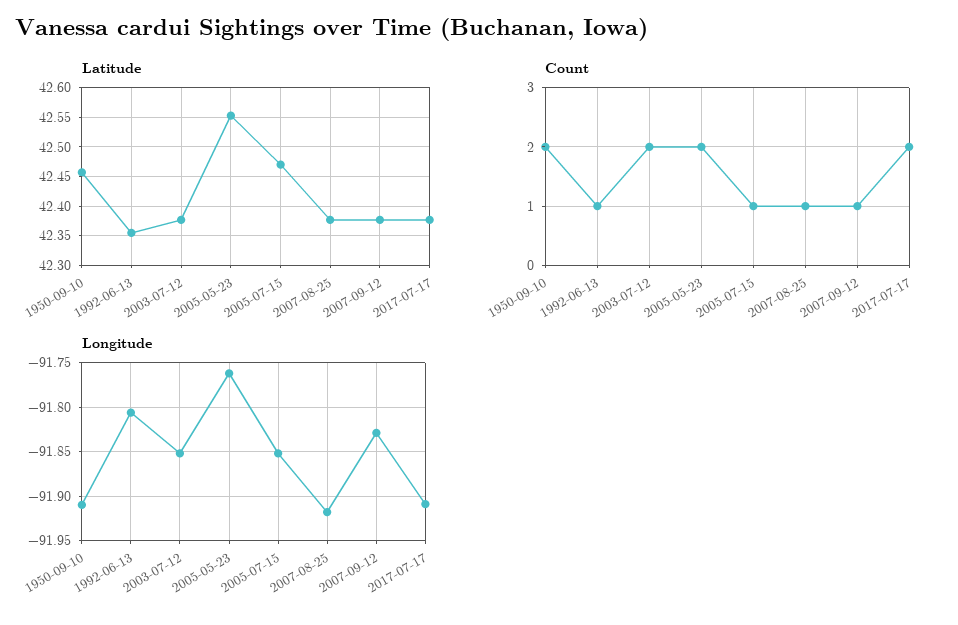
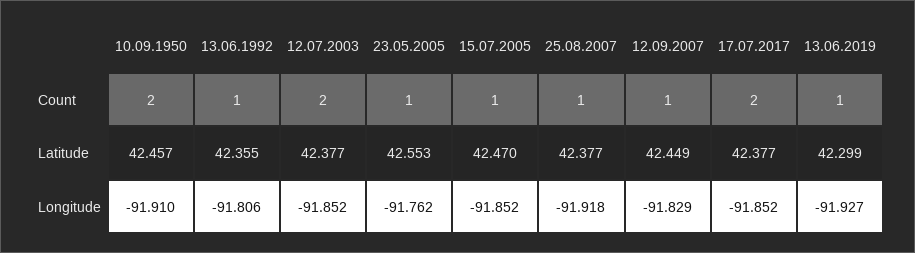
Latitude, 2007-09-12: 42.375 -> 42.449
Count, 2005-05-23: 2 -> 1
Longitude, 2017-07-17: -91.91 -> -91.852
Count, 13.06.2019: none -> 1
Latitude, 13.06.2019: none -> 42.299
Longitude, 13.06.2019: none -> -91.927

